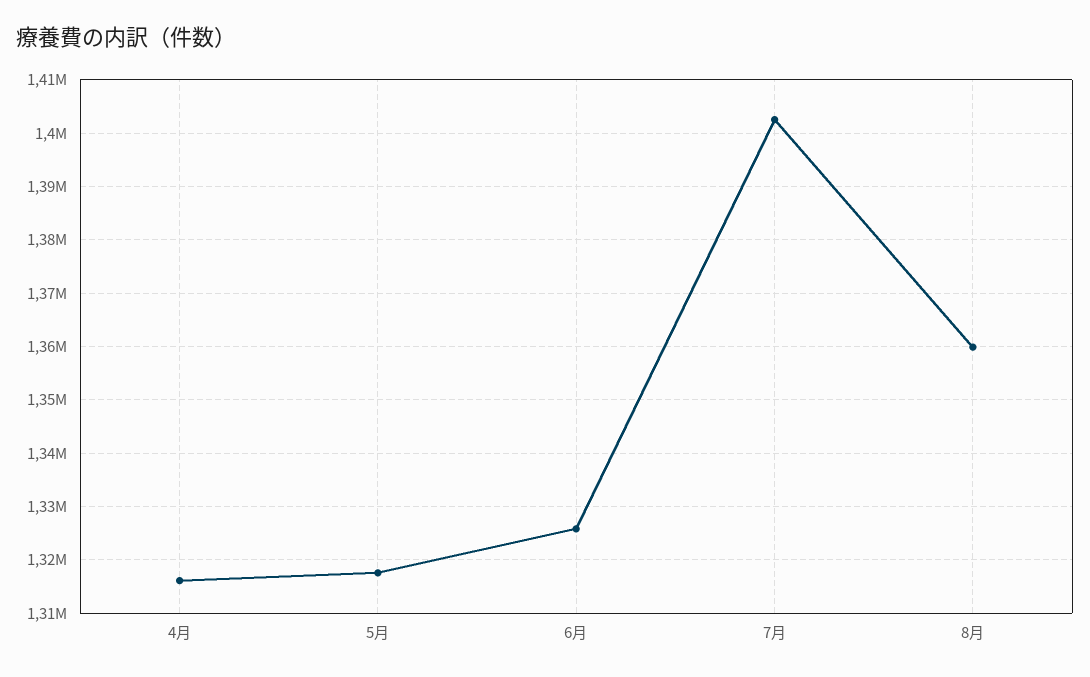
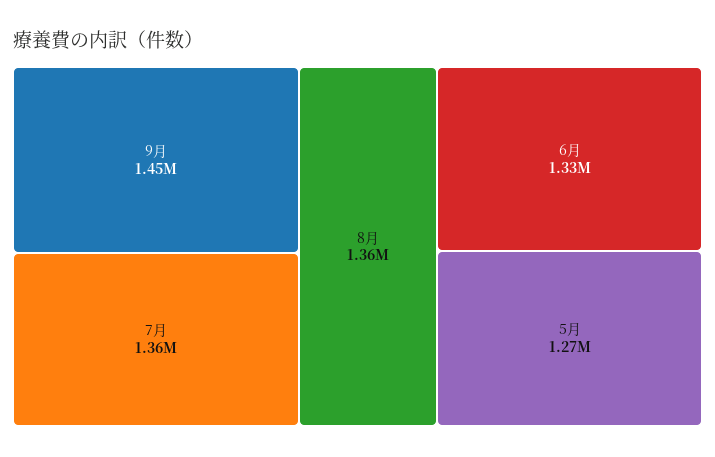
4月: 1316000 -> none
5月: 1318000 -> 1270000
7月: 1402000 -> 1360000
9月: none -> 1450000

